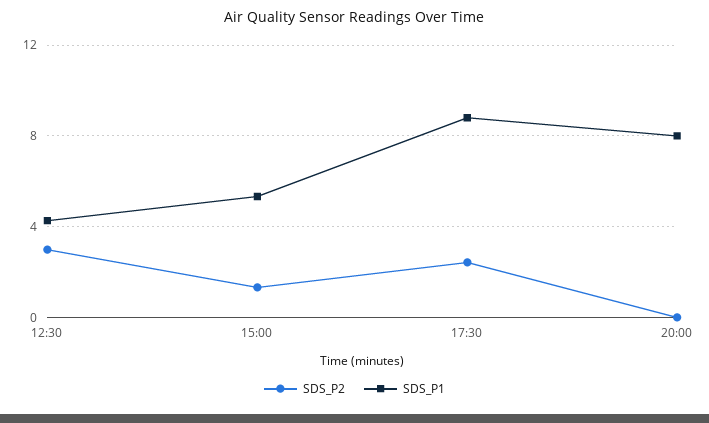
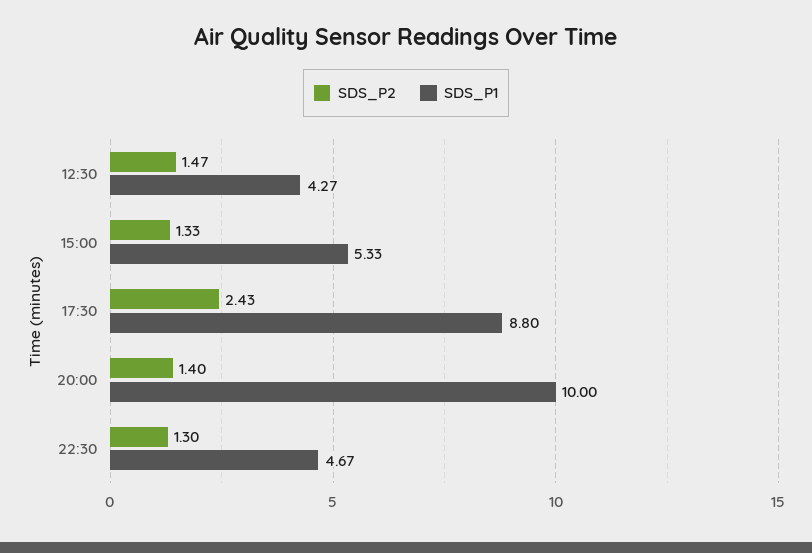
SDS_P2, 12:30: 3 -> 1.47
SDS_P2, 20:00: 0 -> 1.4
SDS_P1, 20:00: 8 -> 10
SDS_P2, 22:30: none -> 1.3
SDS_P1, 22:30: none -> 4.67

